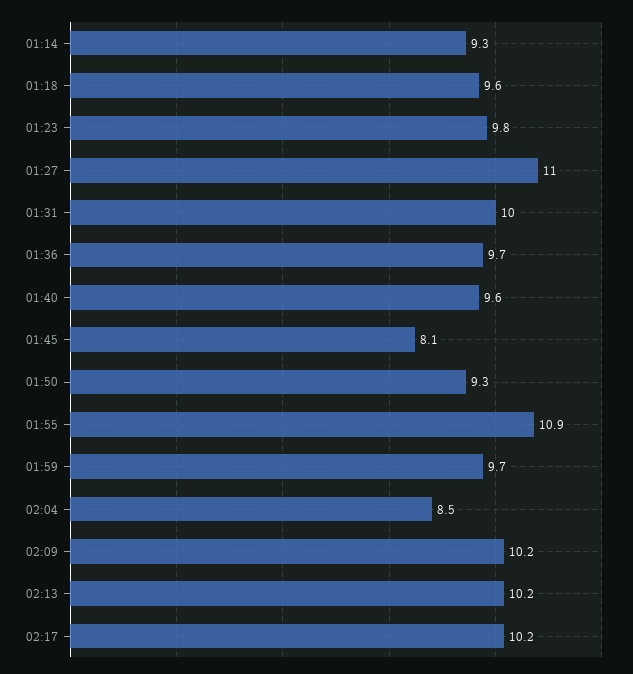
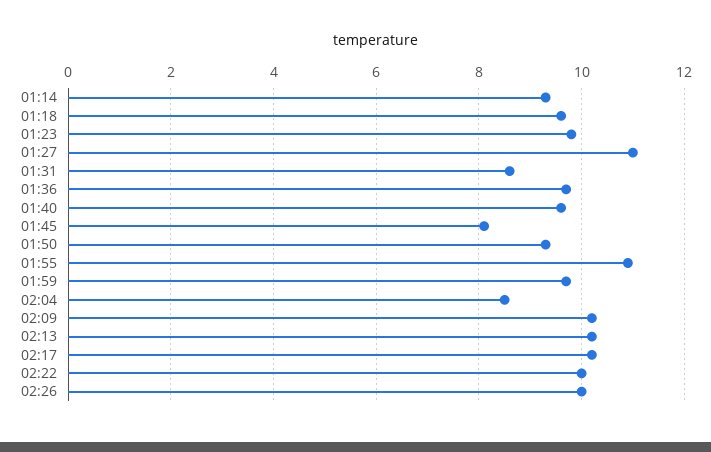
01:31: 10 -> 8.5
02:22: none -> 10
02:26: none -> 10

